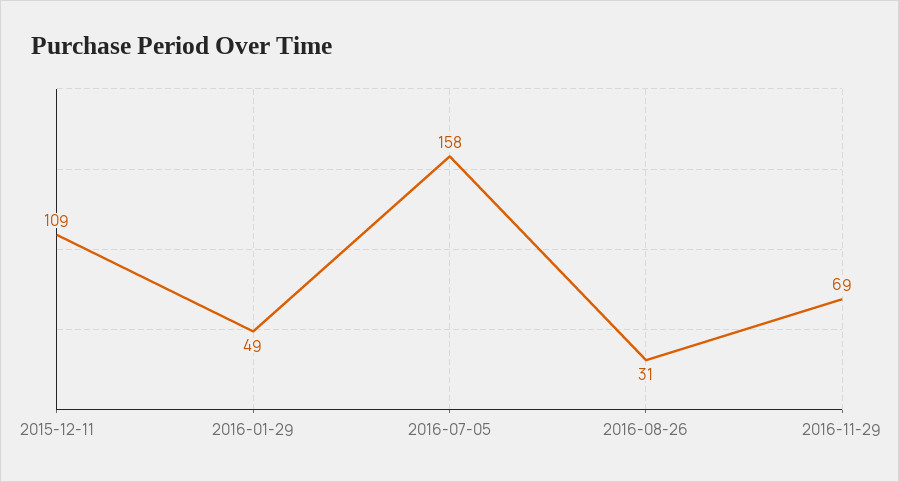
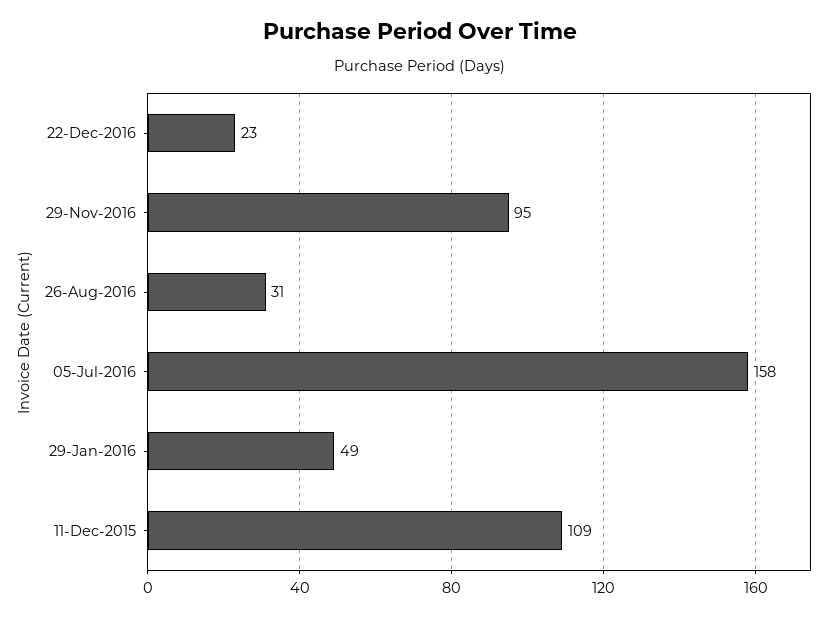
2016-11-29: 69 -> 95
22-Dec-2016: none -> 23

